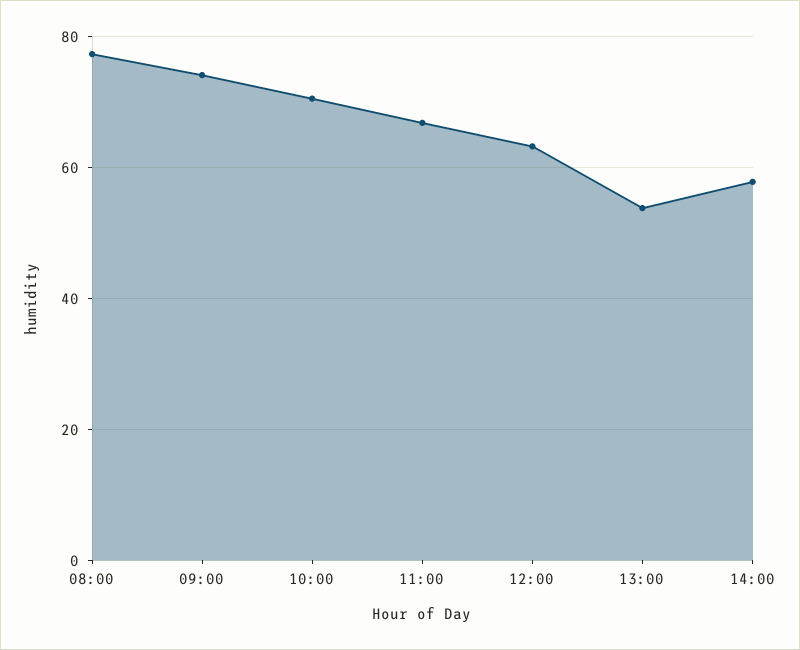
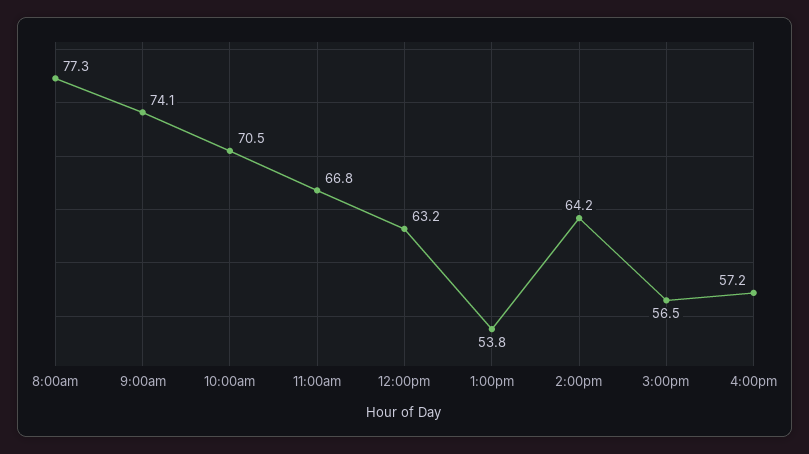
14:00: 58 -> 64.2
3:00pm: none -> 56.5
4:00pm: none -> 57.2

